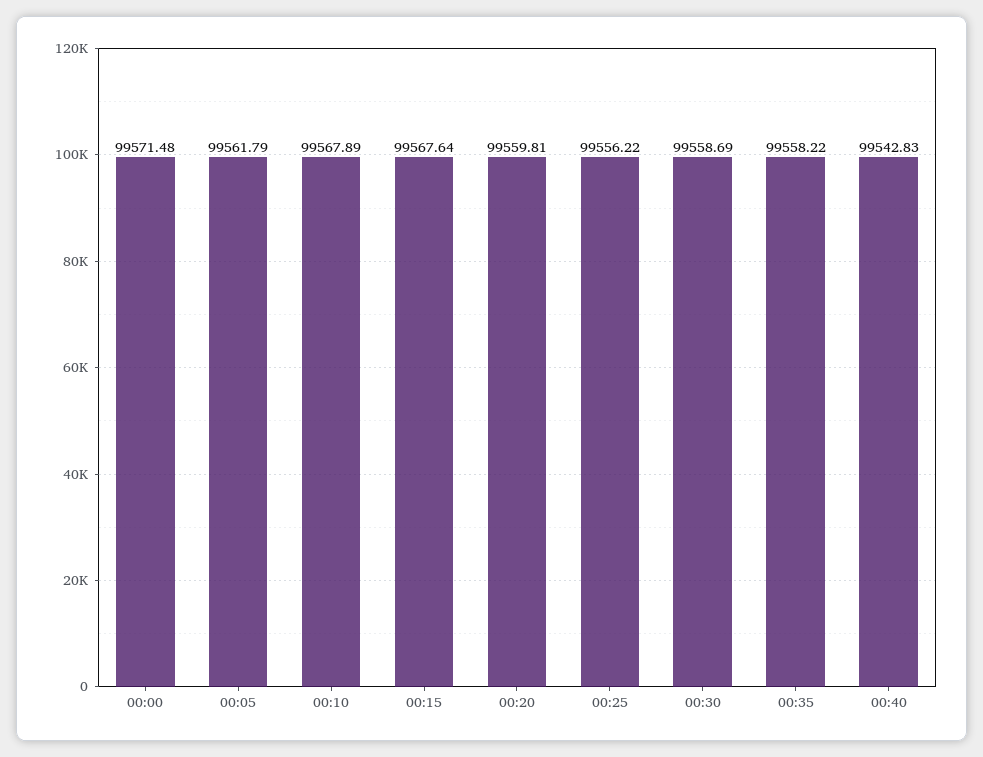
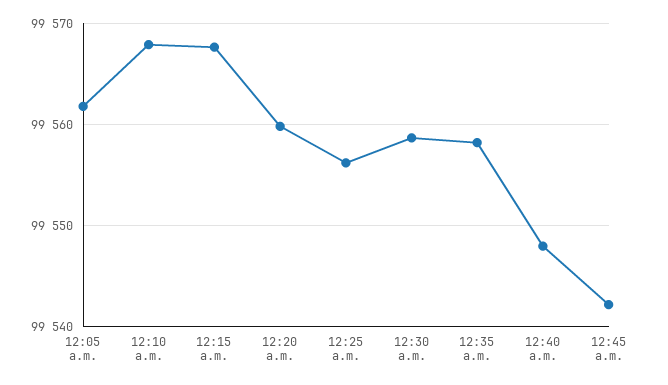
00:00: 99571.48 -> none
00:40: 99542.83 -> 99548
12:45 a.m.: none -> 99542

